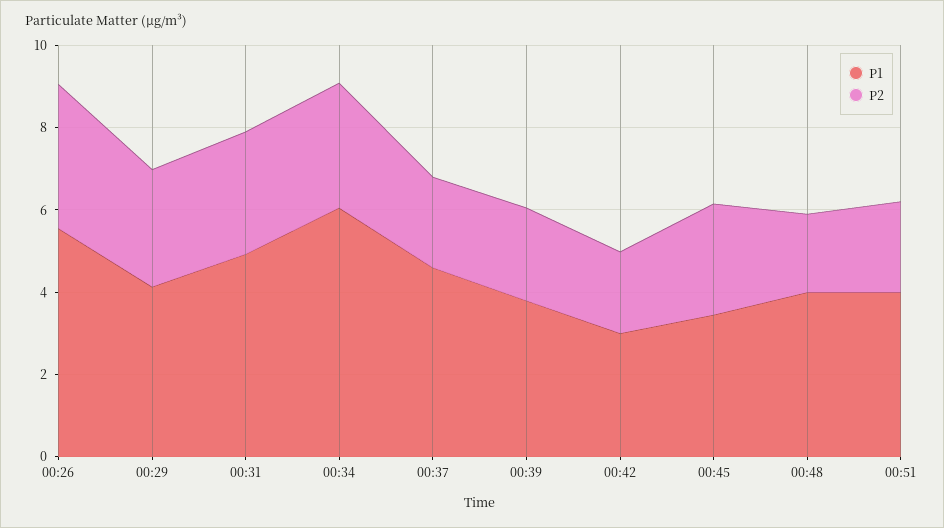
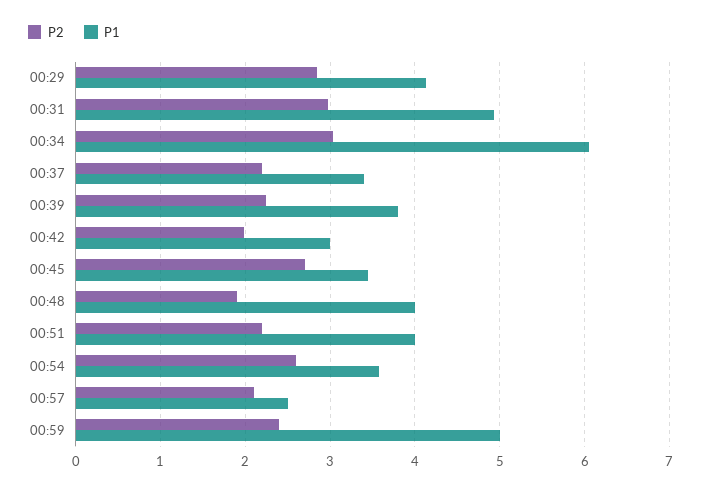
P1, 00:26: 5.5 -> none
P2, 00:26: 3.5 -> none
P1, 00:37: 4.5 -> 3.4
P2, 00:54: none -> 2.6
P1, 00:54: none -> 3.6
P2, 00:57: none -> 2.1
P1, 00:57: none -> 2.5
P2, 00:59: none -> 2.4
P1, 00:59: none -> 5

